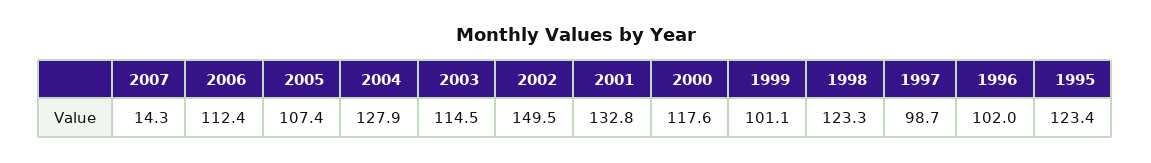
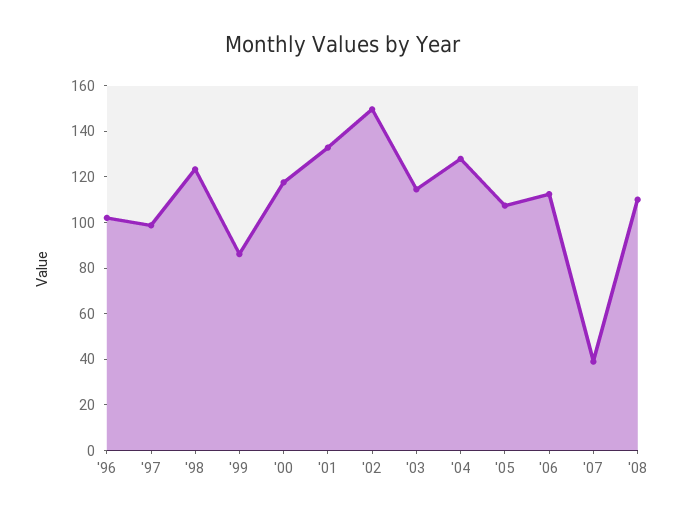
2007: 14.3 -> 40
1999: 101.1 -> 85
1995: 123.4 -> none
'08: none -> 110

